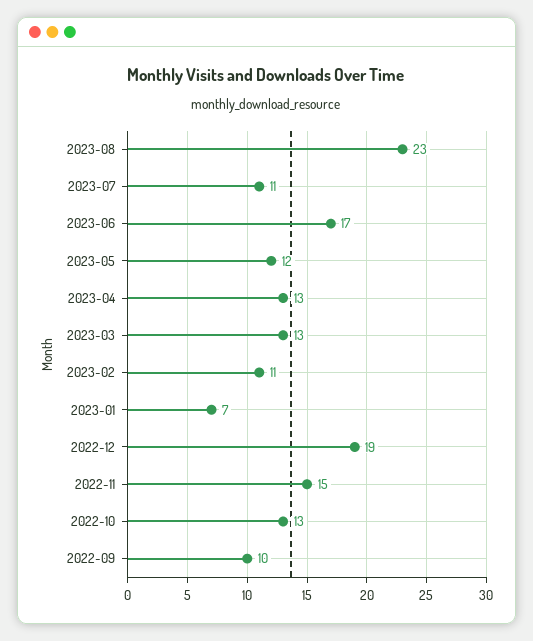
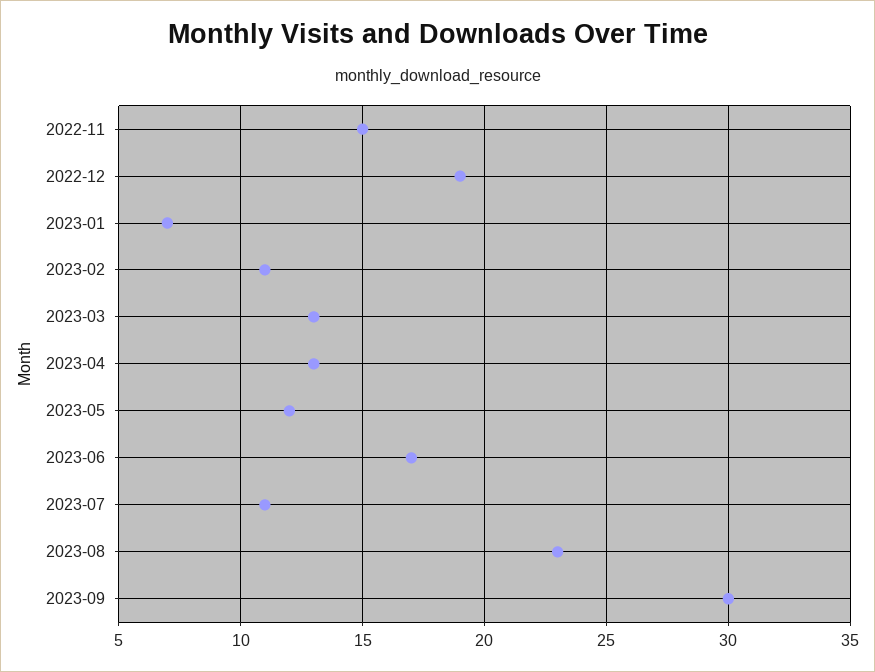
2022-10: 13 -> none
2022-09: 10 -> none
2023-09: none -> 30

